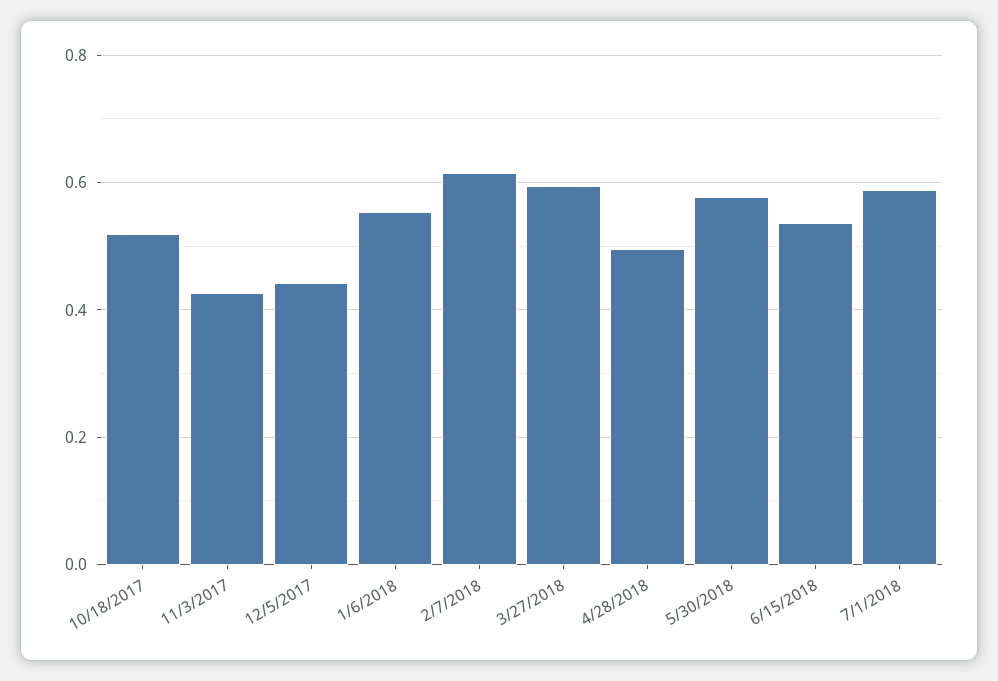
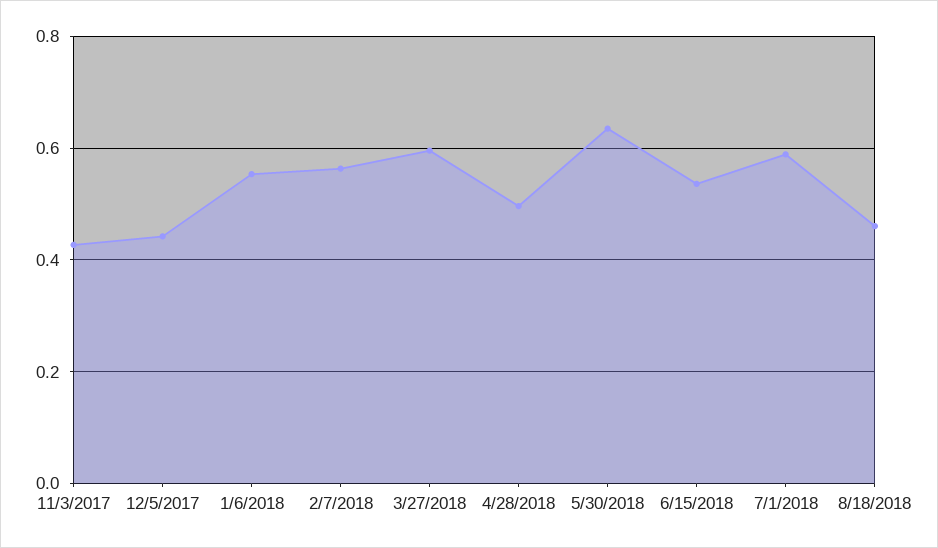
10/18/2017: 0.52 -> none
2/7/2018: 0.62 -> 0.56
5/30/2018: 0.58 -> 0.64
8/18/2018: none -> 0.46

